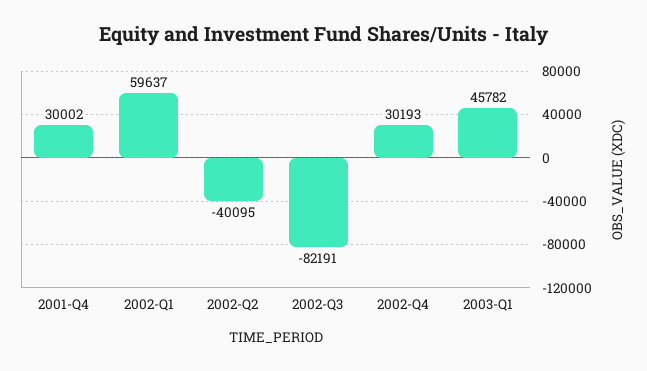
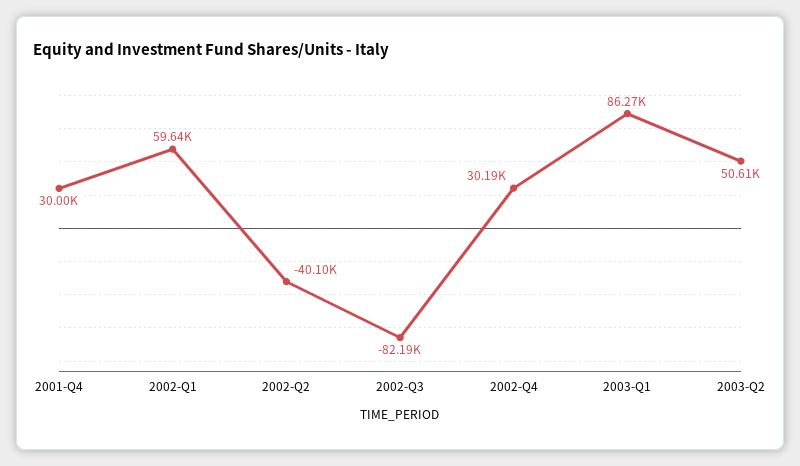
2003-Q1: 45782 -> 86270
2003-Q2: none -> 50610

